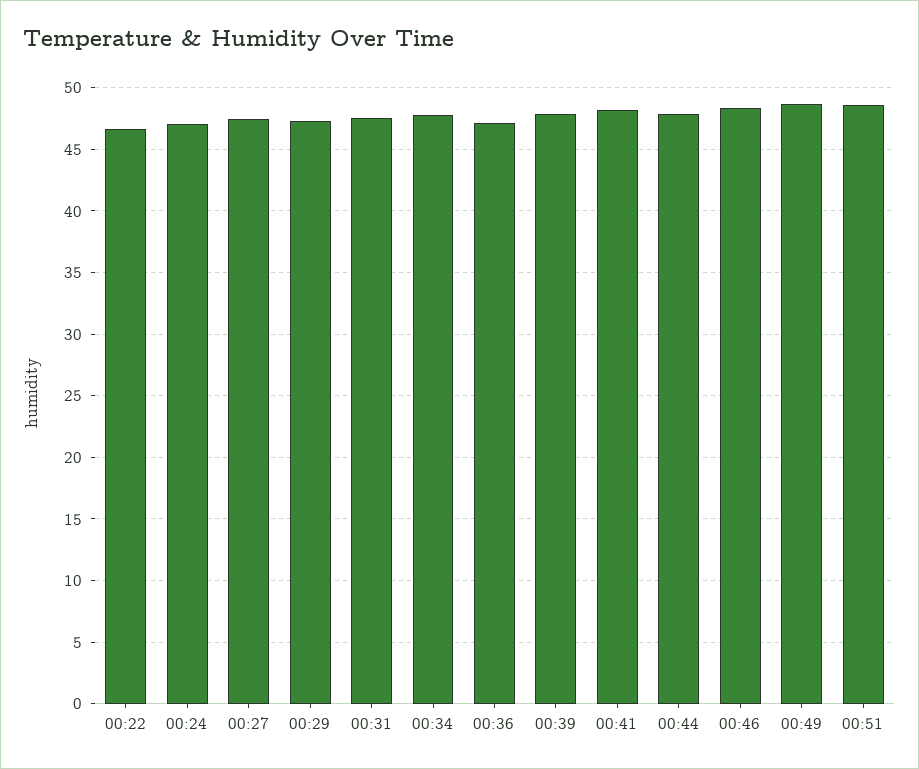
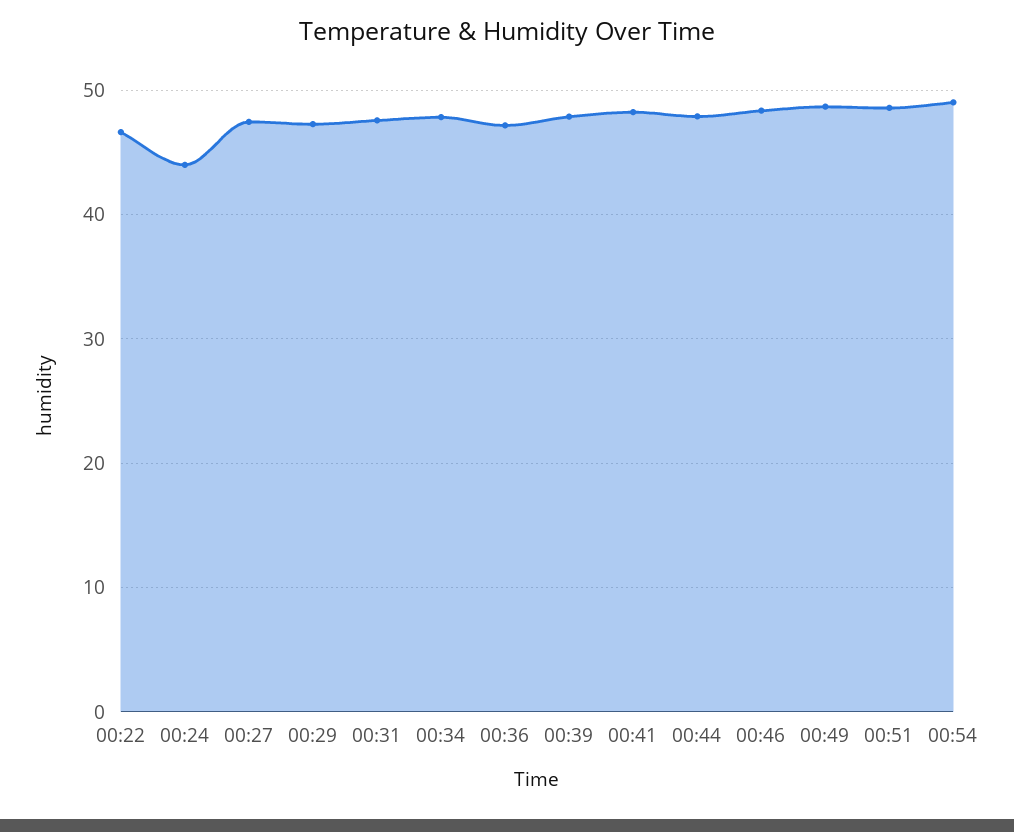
00:24: 47 -> 44
00:54: none -> 49

